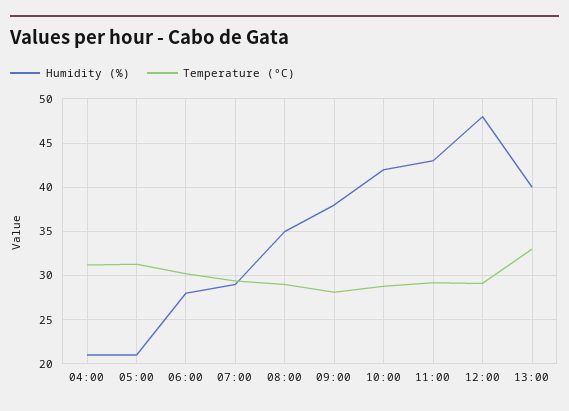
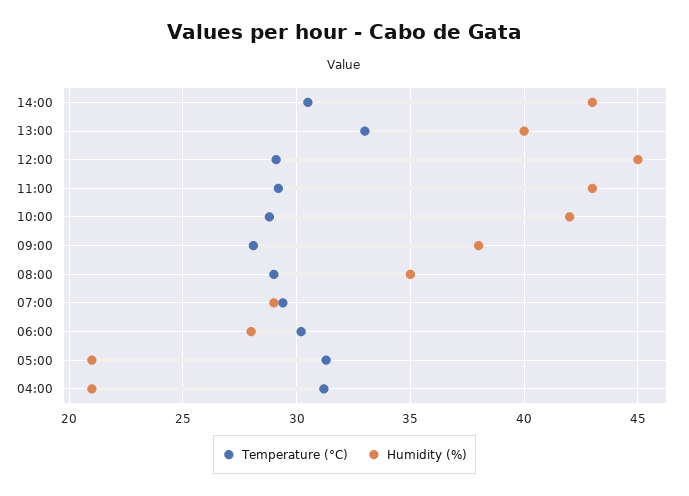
Humidity (%), 12:00: 48 -> 45
Temperature (°C), 14:00: none -> 30.5
Humidity (%), 14:00: none -> 43

